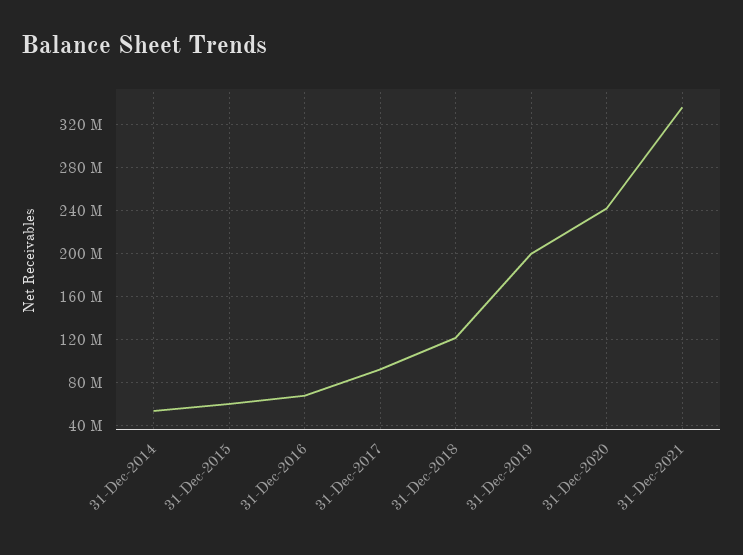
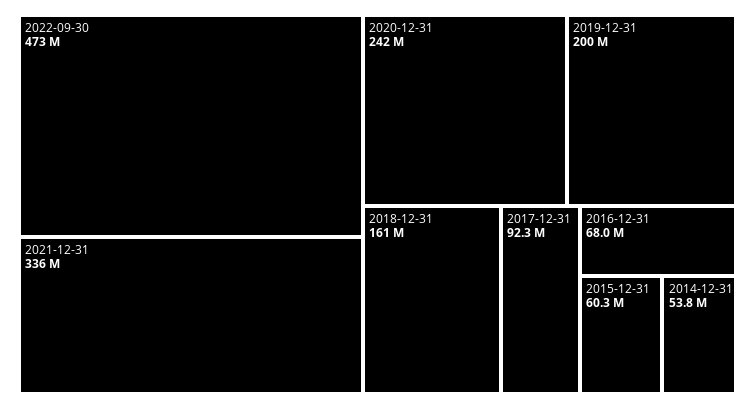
31-Dec-2018: 120000000 -> 161000000
2022-09-30: none -> 473000000

